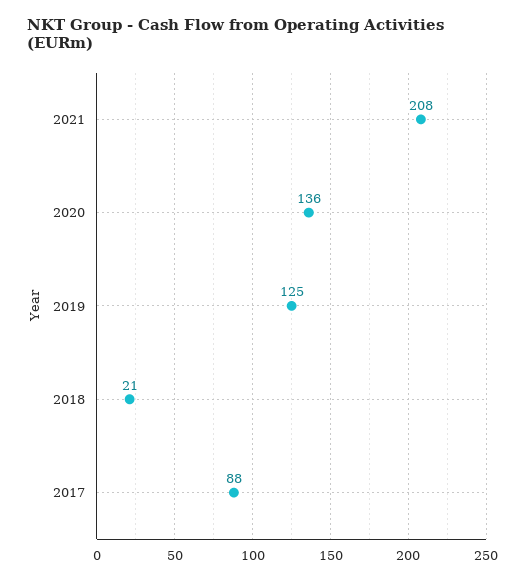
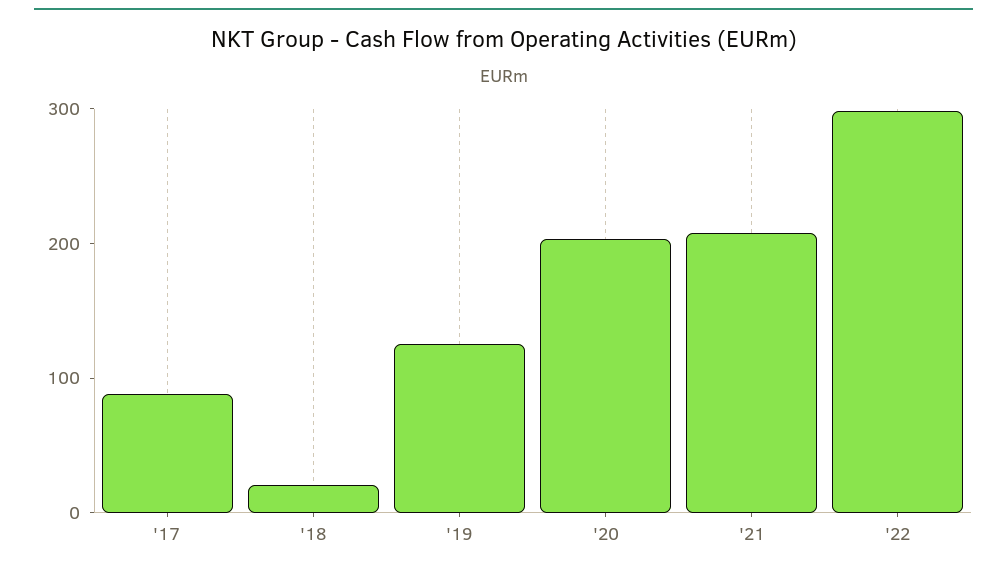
2020: 136 -> 200
'22: none -> 300

